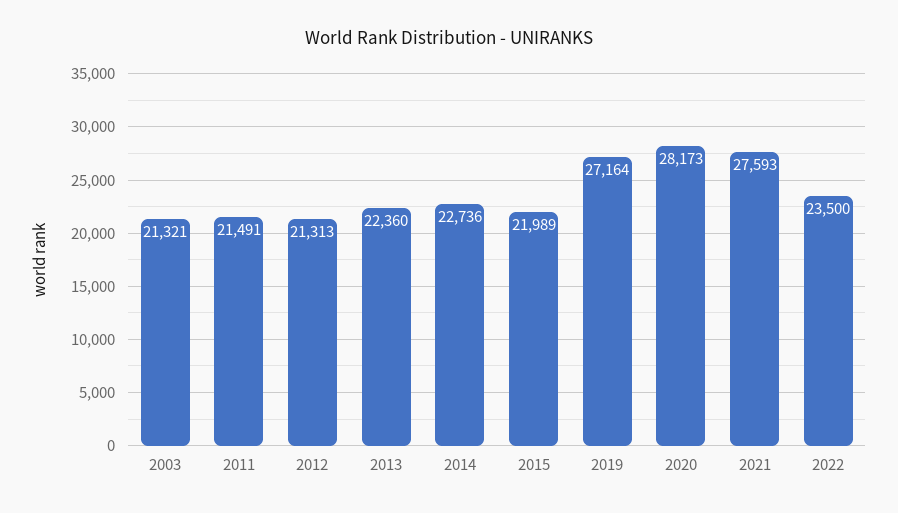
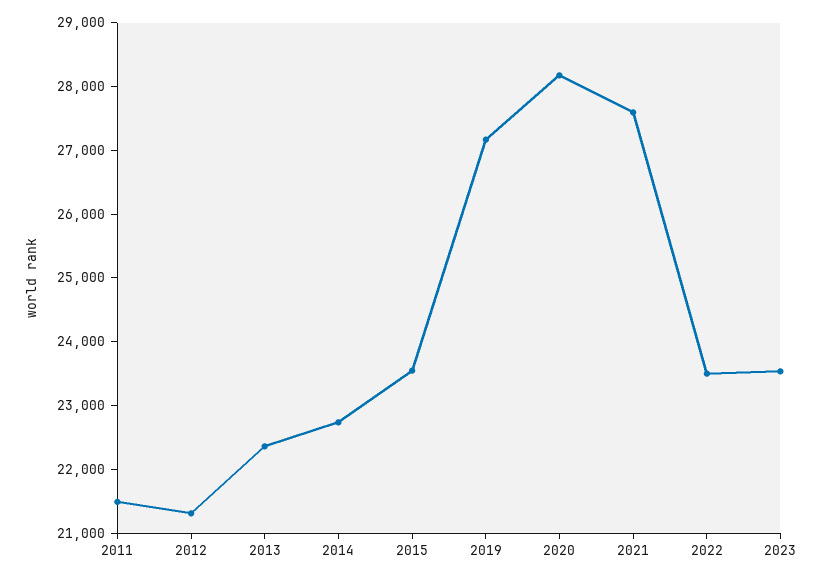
2003: 21321 -> none
2015: 21989 -> 23600
2023: none -> 23600

